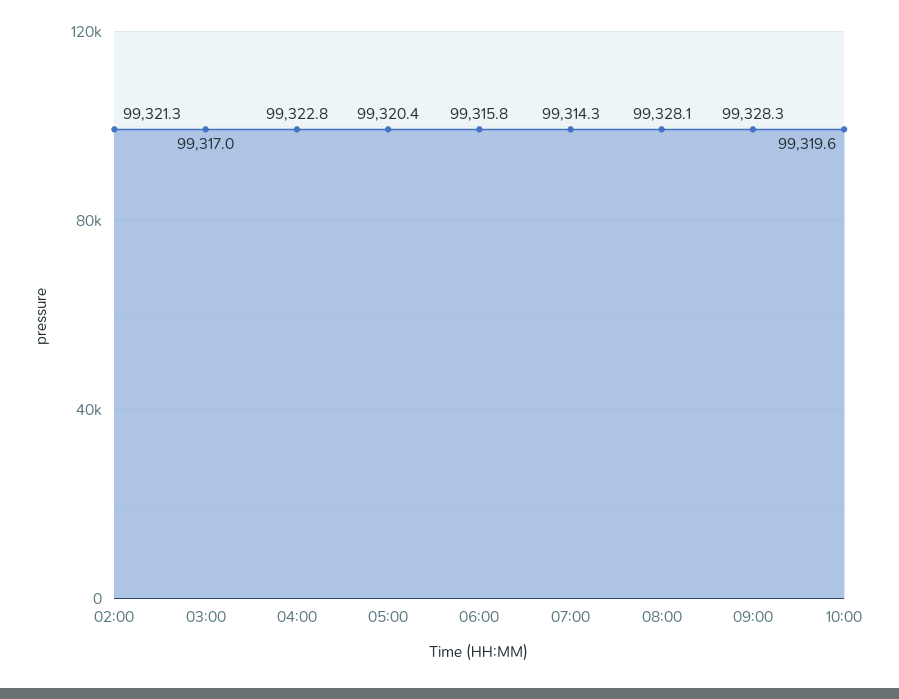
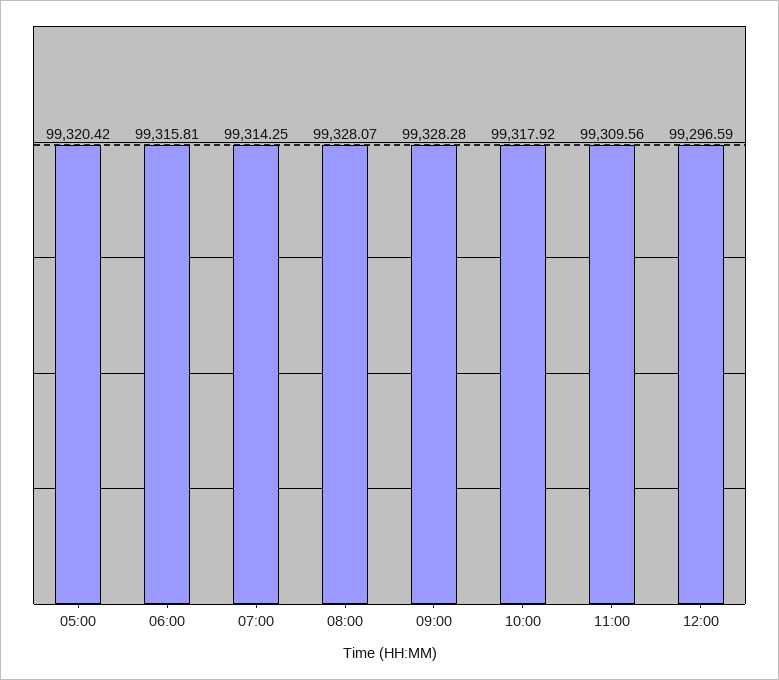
02:00: 99321.3 -> none
03:00: 99317 -> none
04:00: 99322.8 -> none
10:00: 99319.6 -> 99317.92
11:00: none -> 99309.56
12:00: none -> 99296.59

